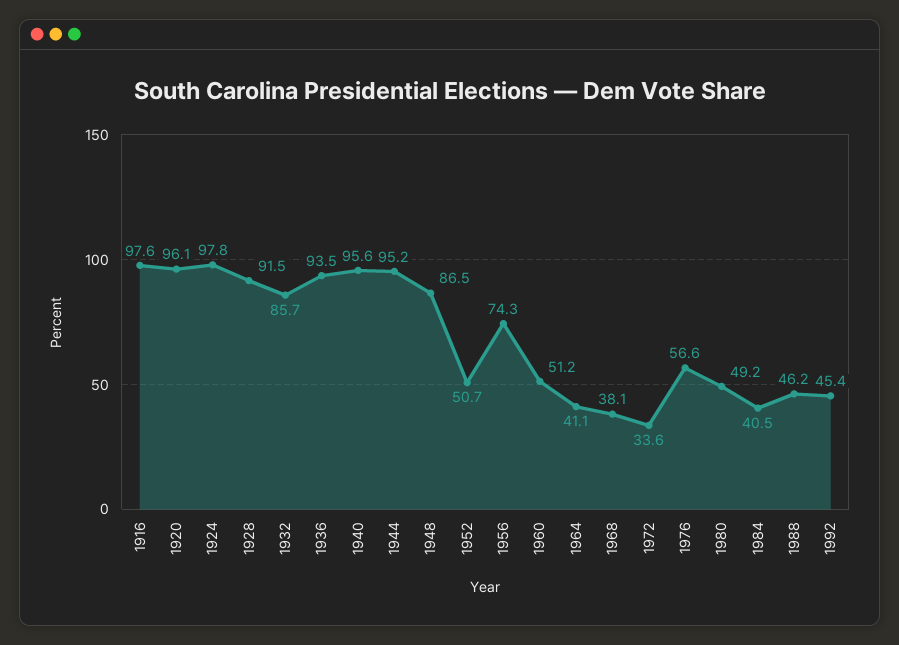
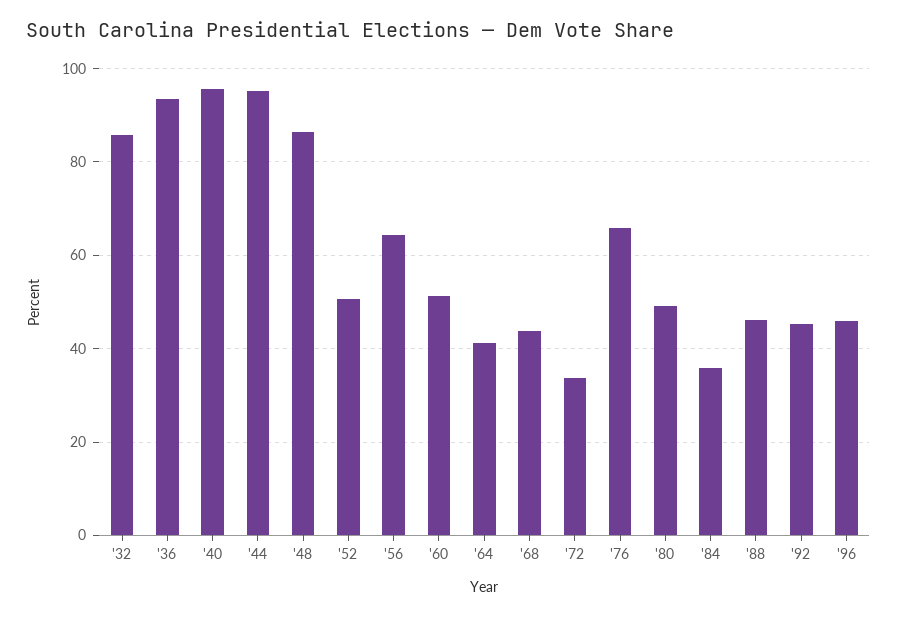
1916: 97.6 -> none
1920: 96.1 -> none
1924: 97.8 -> none
1928: 91.5 -> none
1956: 74.3 -> 64
1968: 38.1 -> 44
1976: 56.6 -> 66
1984: 40.5 -> 36
'96: none -> 46

